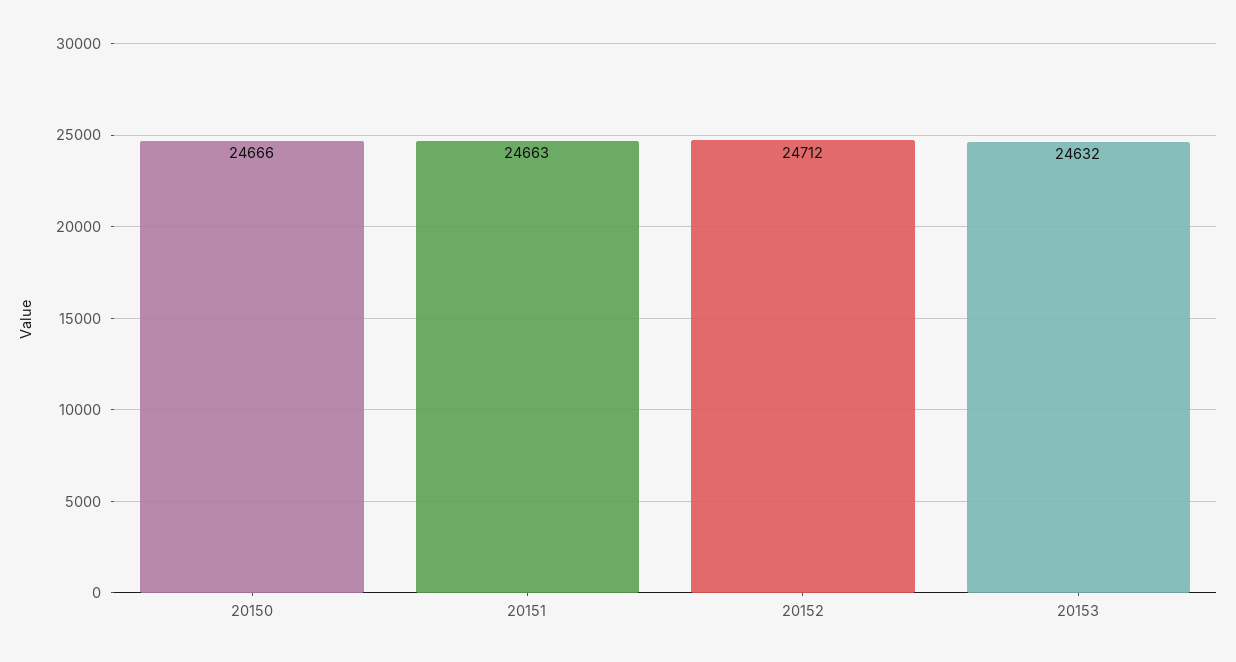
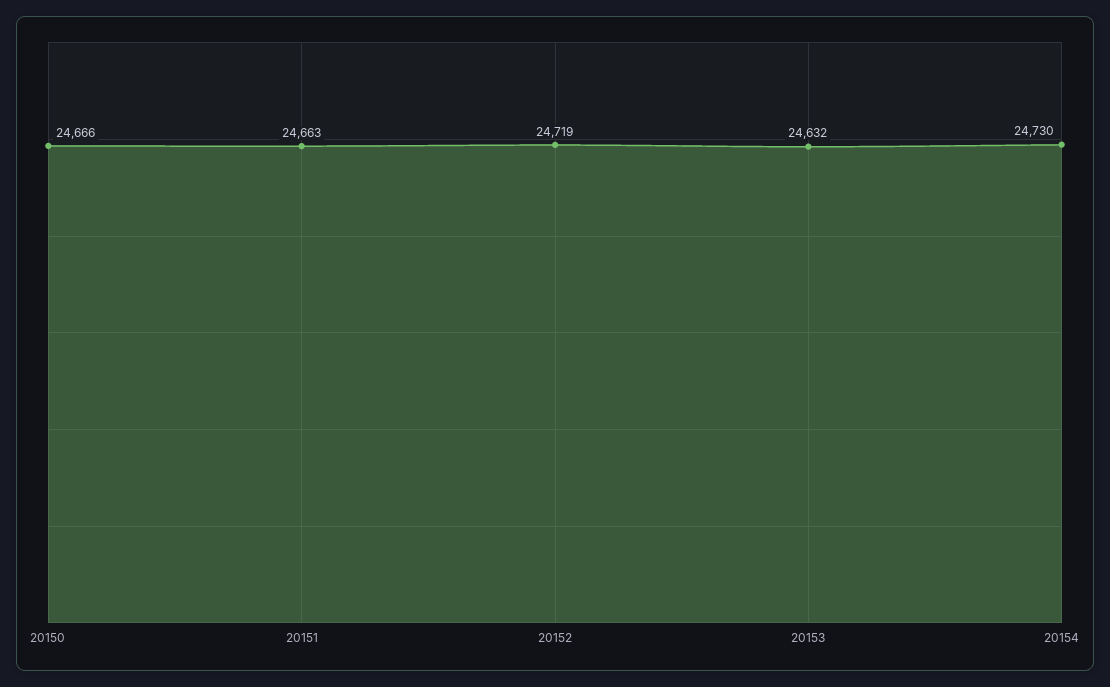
20152: 24712 -> 24719
20154: none -> 24730

